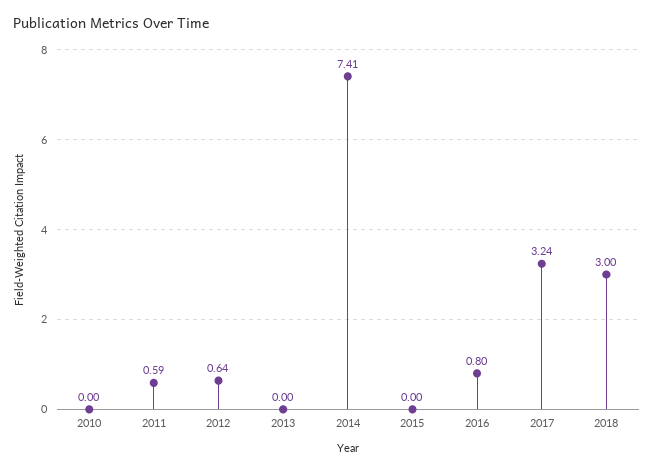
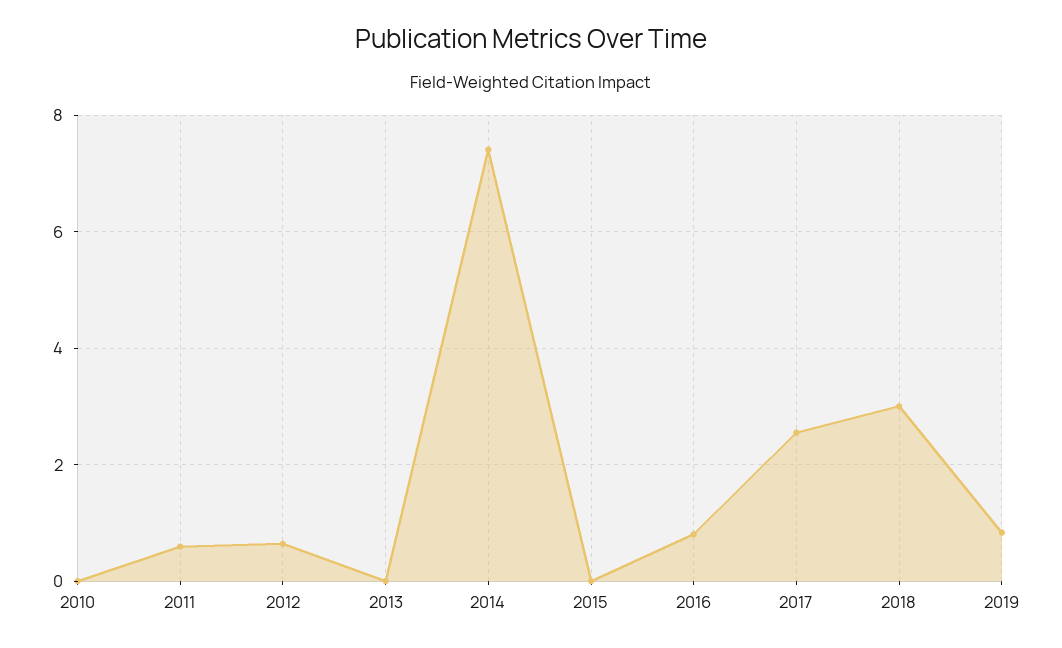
2017: 3.24 -> 2.6
2019: none -> 0.8

